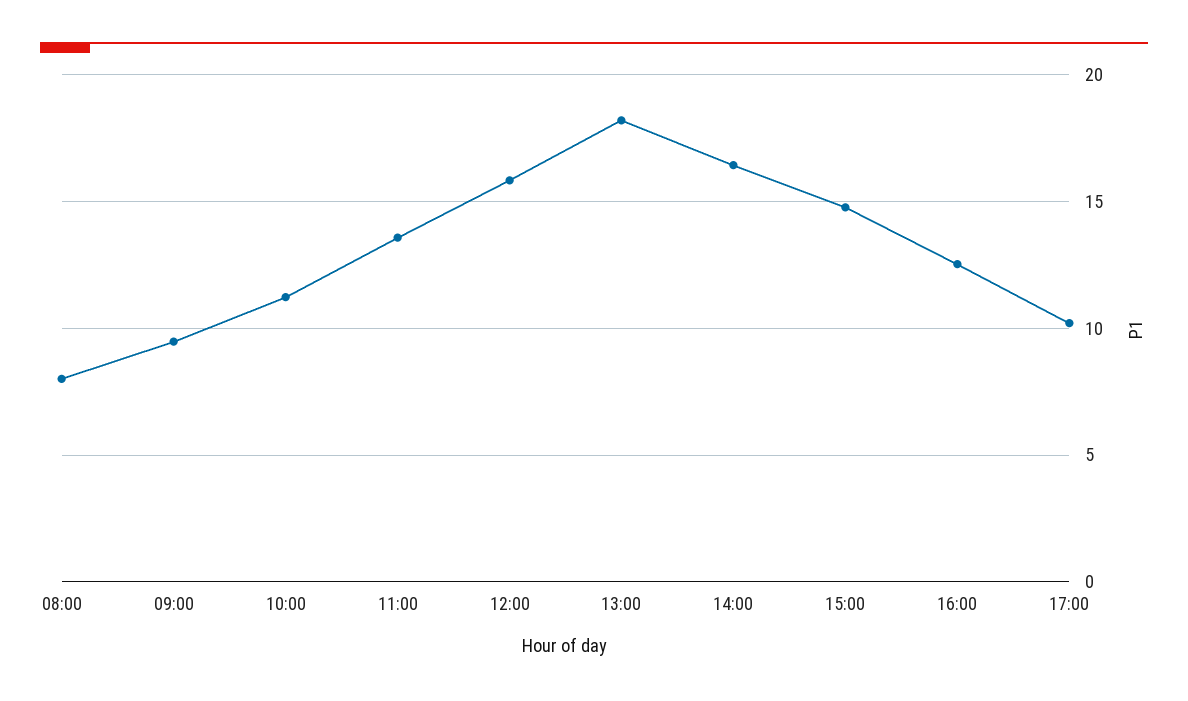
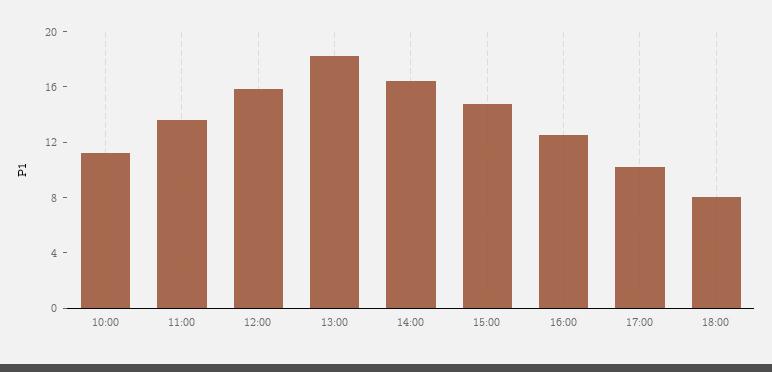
08:00: 8 -> none
09:00: 9.5 -> none
18:00: none -> 8

